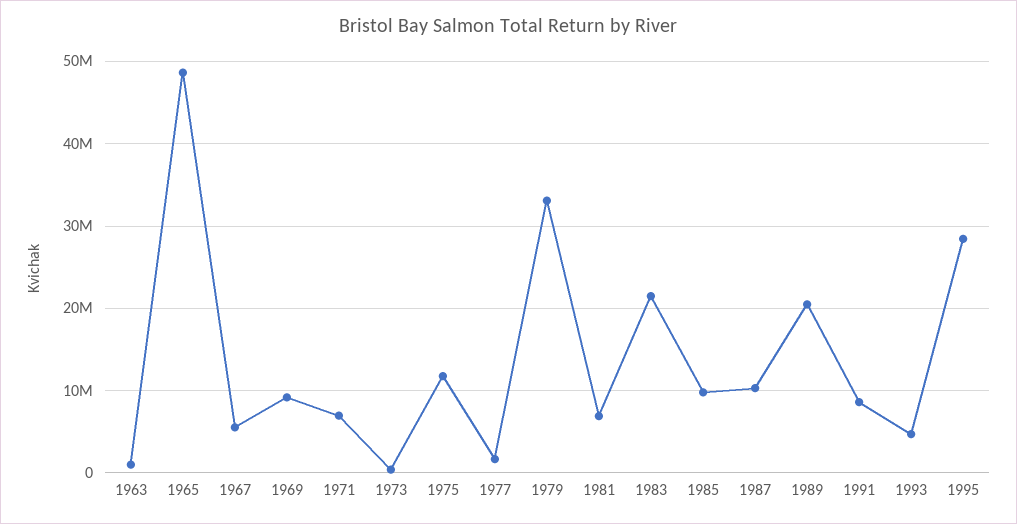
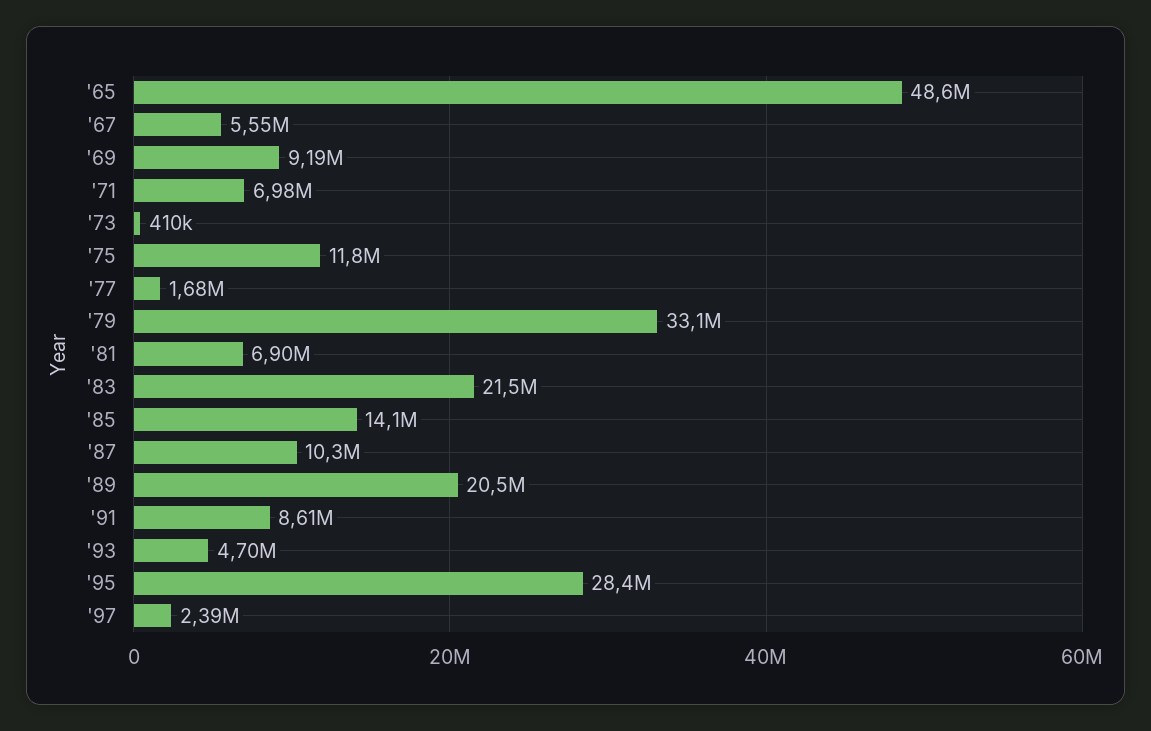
1963: 1000000 -> none
1985: 10000000 -> 14100000
'97: none -> 2390000

